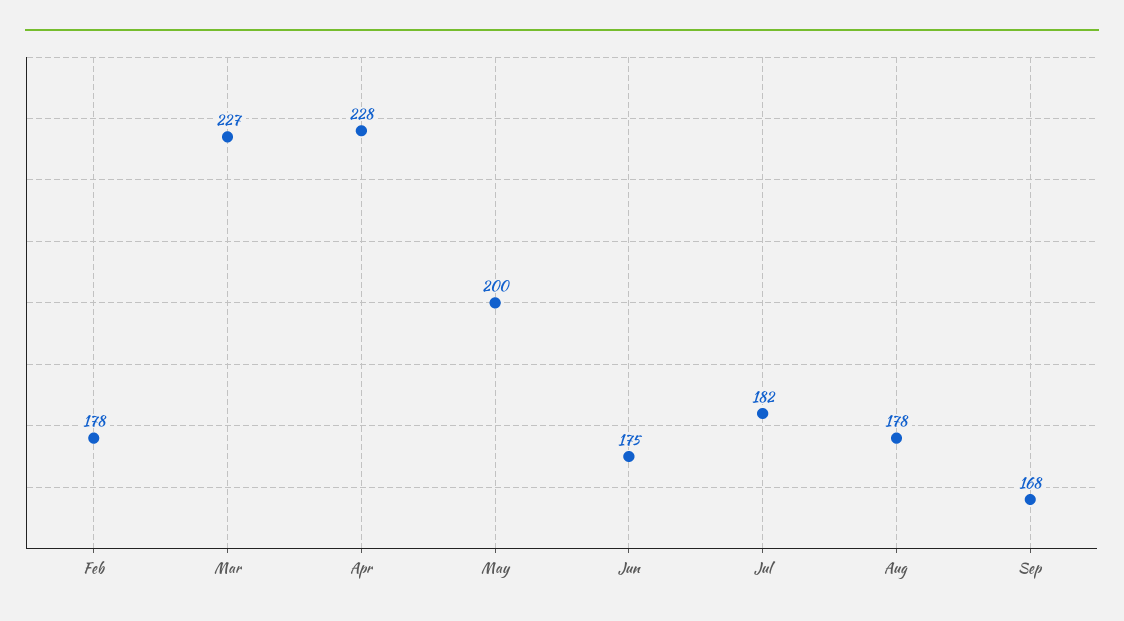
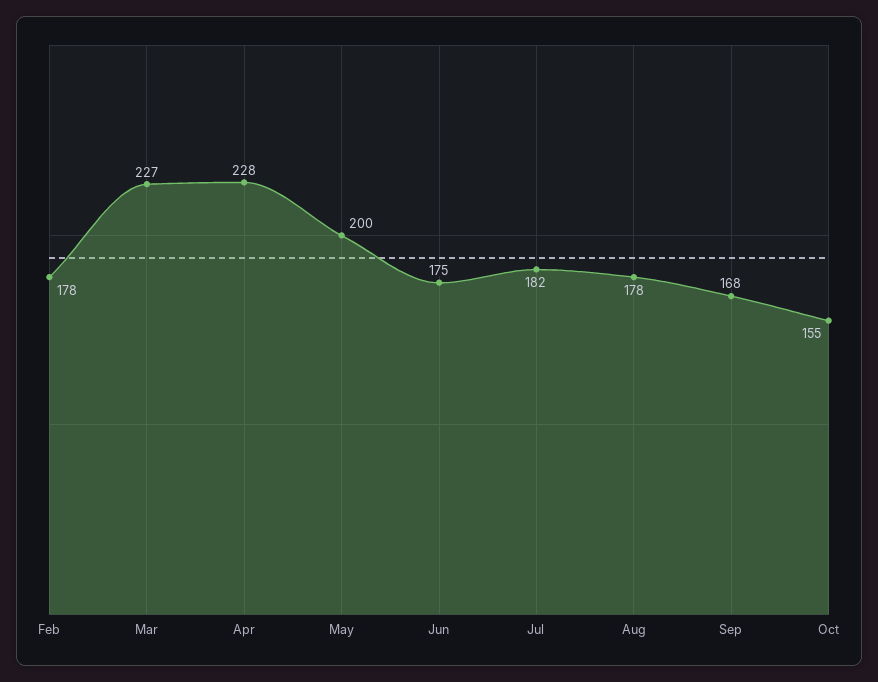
Oct: none -> 155

